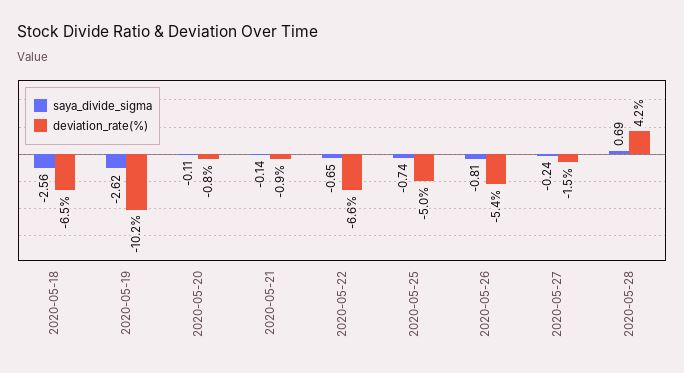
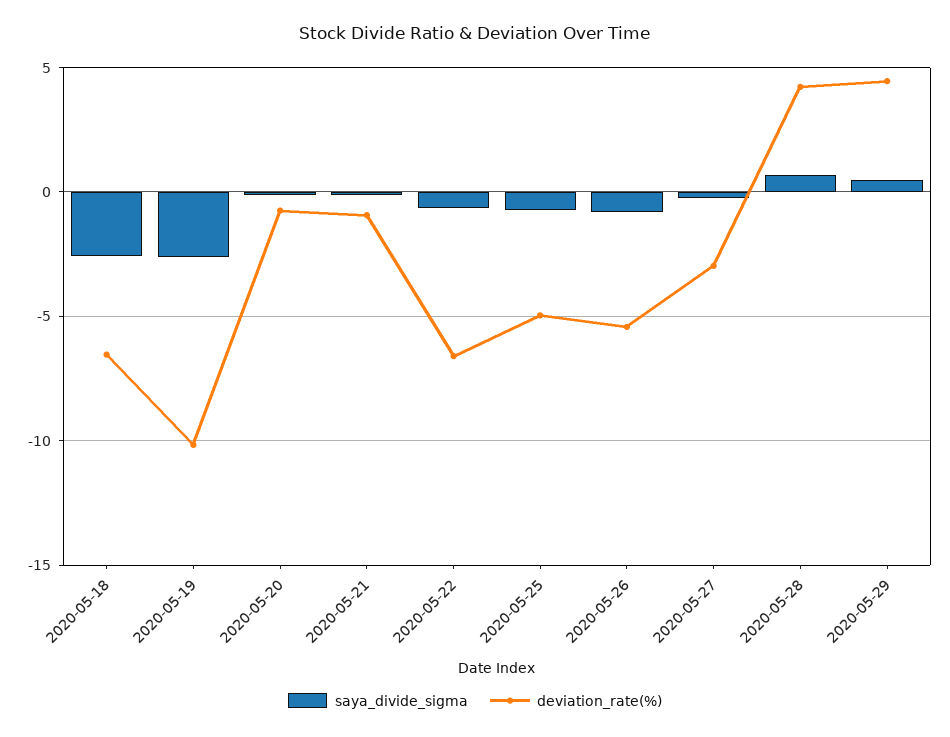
deviation_rate(%), 2020-05-27: -1.5 -> -3
saya_divide_sigma, 2020-05-29: none -> 0.5
deviation_rate(%), 2020-05-29: none -> 4.5

